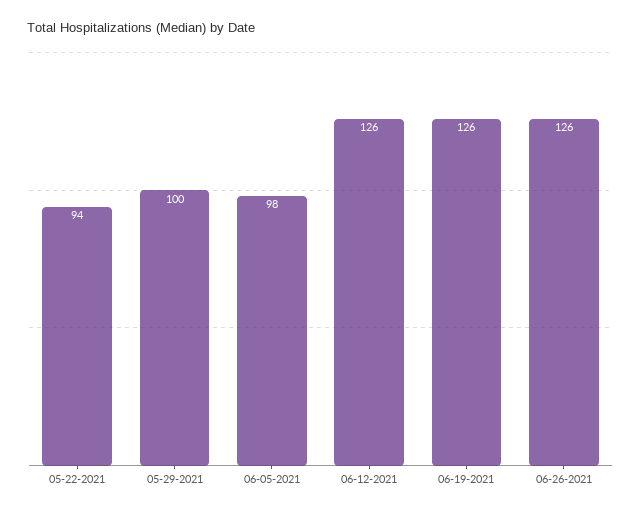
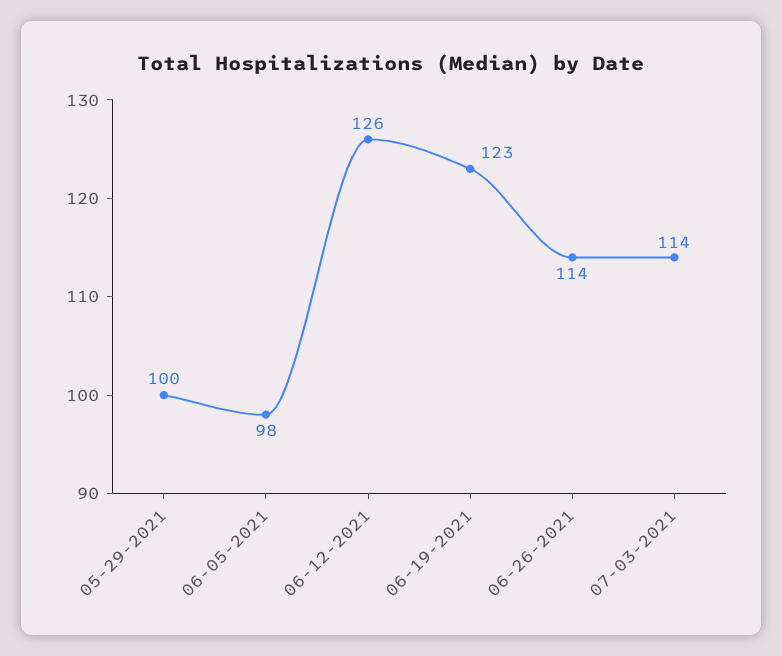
05-22-2021: 94 -> none
06-19-2021: 126 -> 123
06-26-2021: 126 -> 114
07-03-2021: none -> 114

